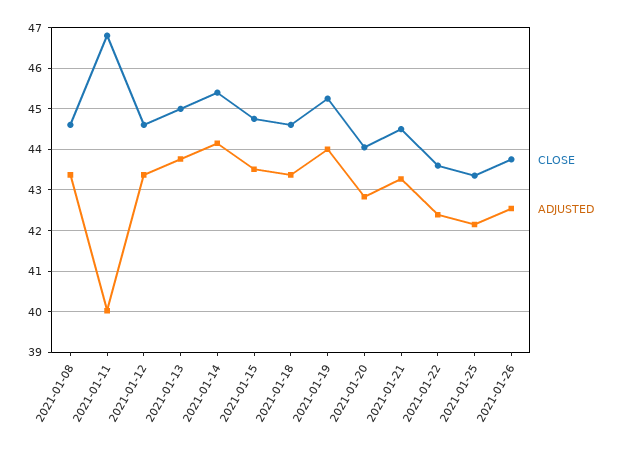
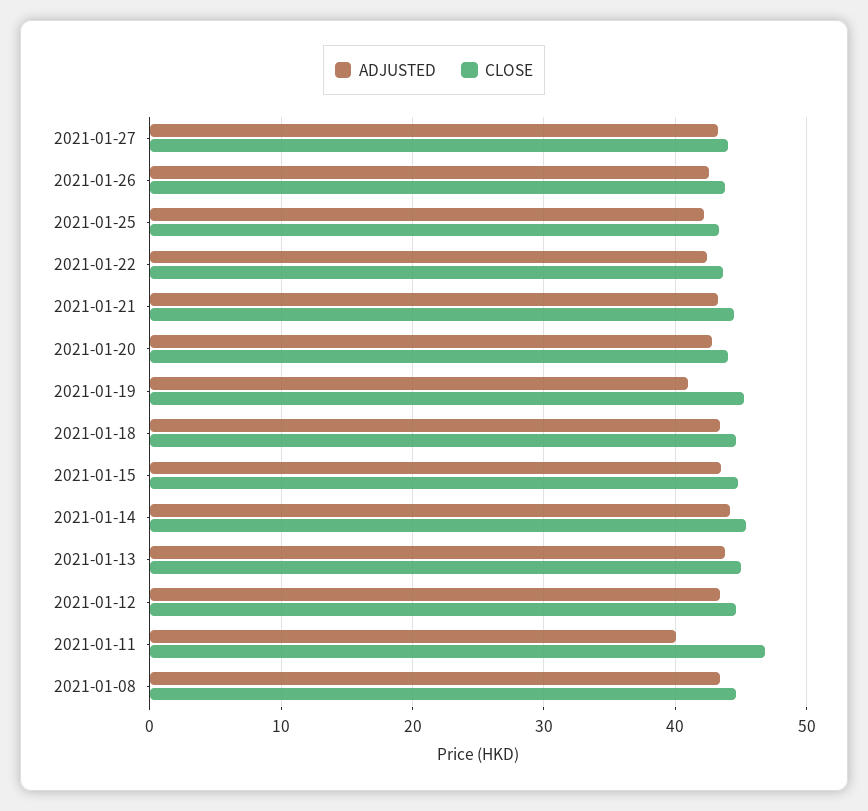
ADJUSTED, 2021-01-19: 44 -> 41
ADJUSTED, 2021-01-27: none -> 43
CLOSE, 2021-01-27: none -> 44

